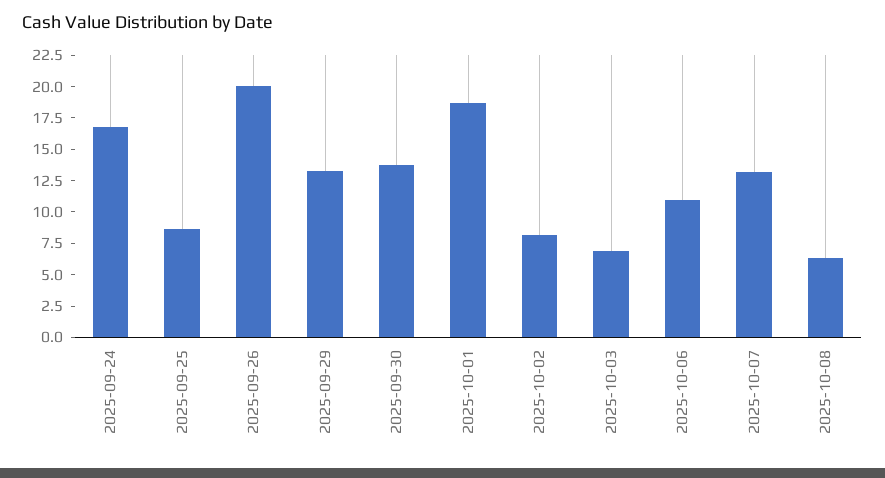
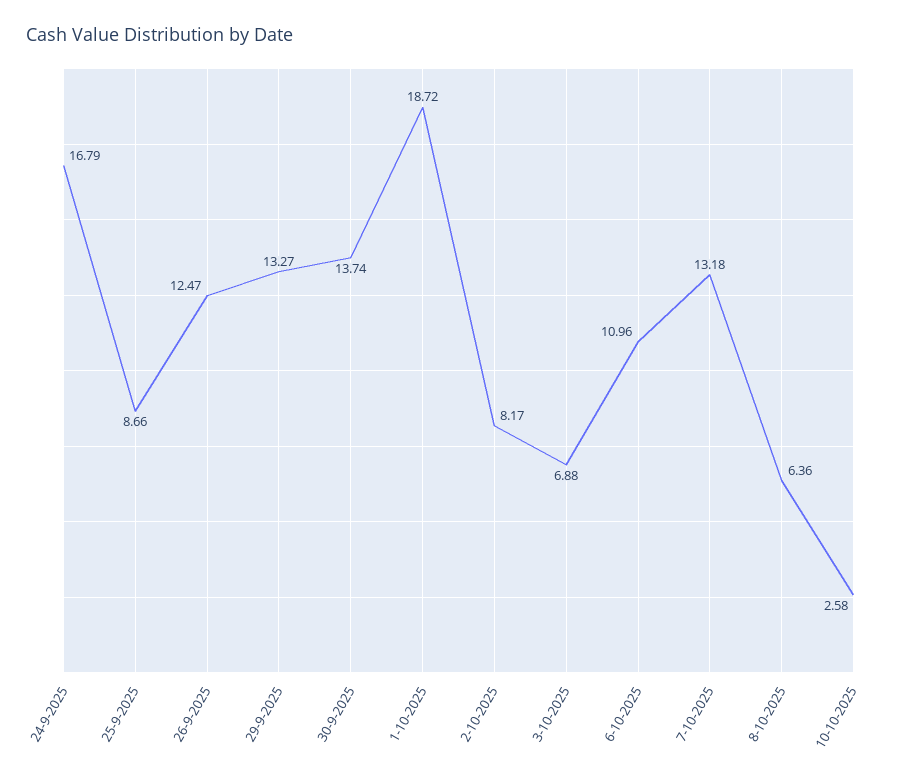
2025-09-26: 20 -> 12.47
10-10-2025: none -> 2.58

